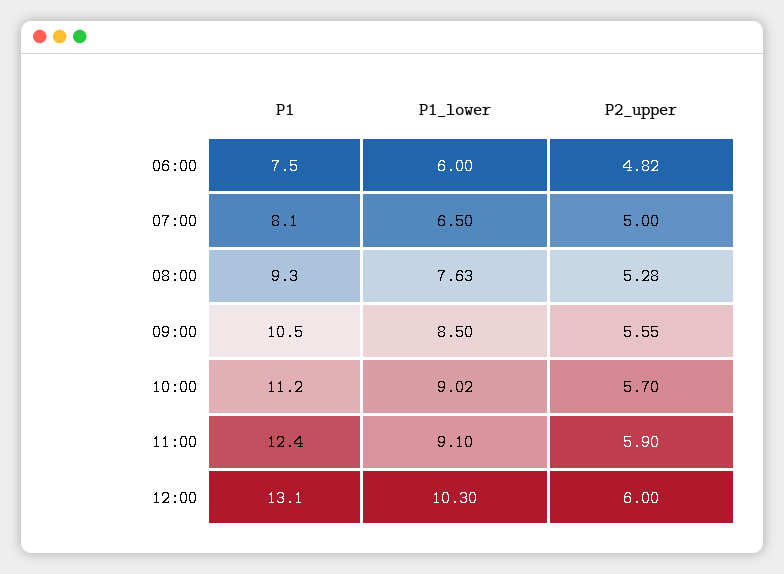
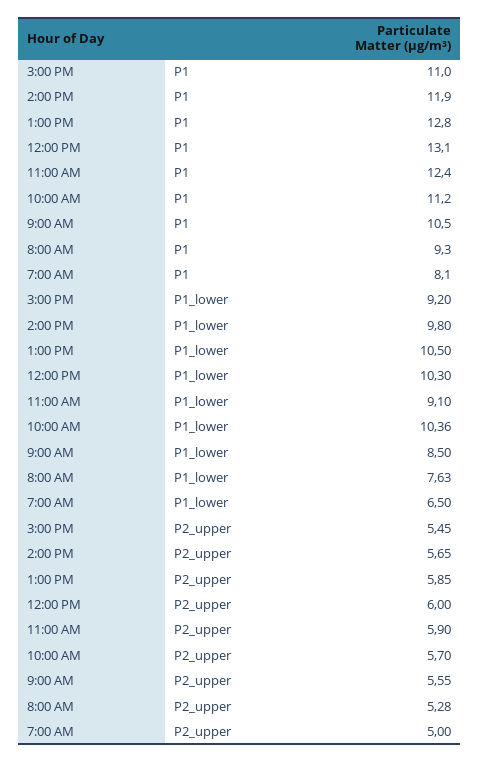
P1, 06:00: 7.5 -> none
P1_lower, 06:00: 6 -> none
P2_upper, 06:00: 4.82 -> none
P1_lower, 10:00: 9.02 -> 10.36
P1, 3:00 PM: none -> 11
P1, 2:00 PM: none -> 11.9
P1, 1:00 PM: none -> 12.8
P1_lower, 3:00 PM: none -> 9.2
P1_lower, 2:00 PM: none -> 9.8
P1_lower, 1:00 PM: none -> 10.5
P2_upper, 3:00 PM: none -> 5.45
P2_upper, 2:00 PM: none -> 5.65
P2_upper, 1:00 PM: none -> 5.85

